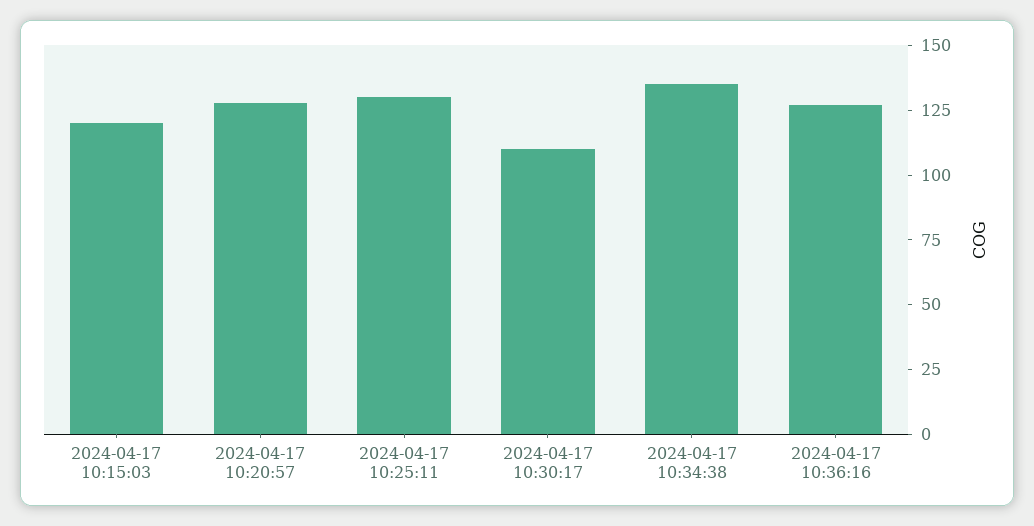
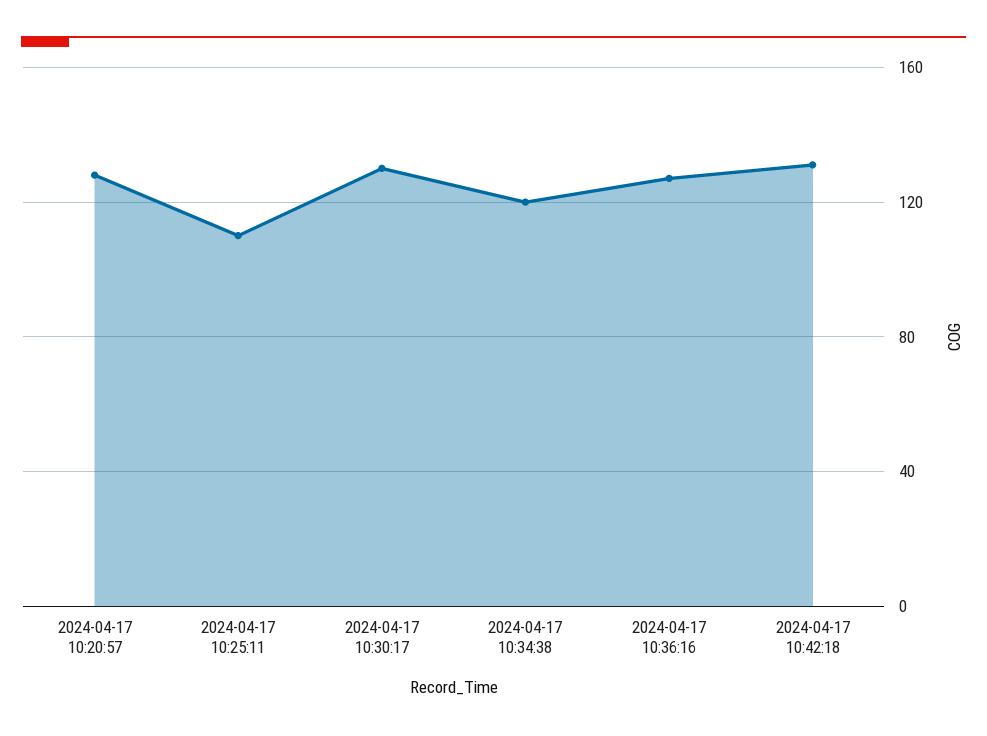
2024-04-17 10:15:03: 120 -> none
2024-04-17 10:25:11: 130 -> 110
2024-04-17 10:30:17: 110 -> 130
2024-04-17 10:34:38: 135 -> 120
2024-04-17 10:42:18: none -> 130

